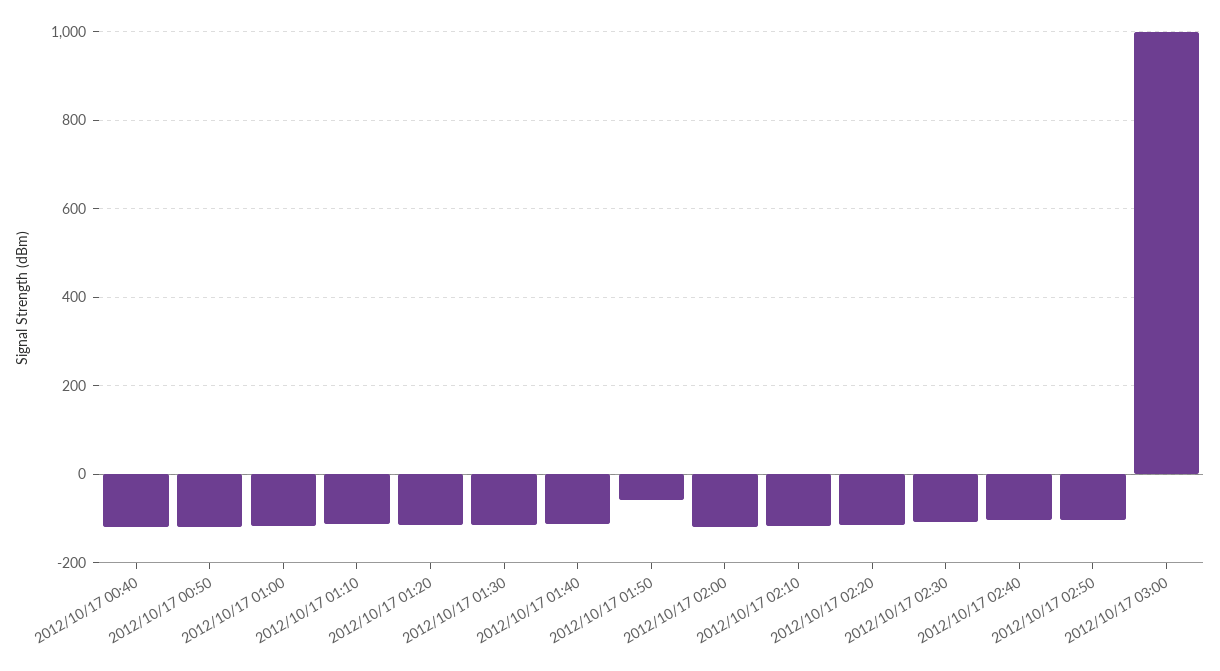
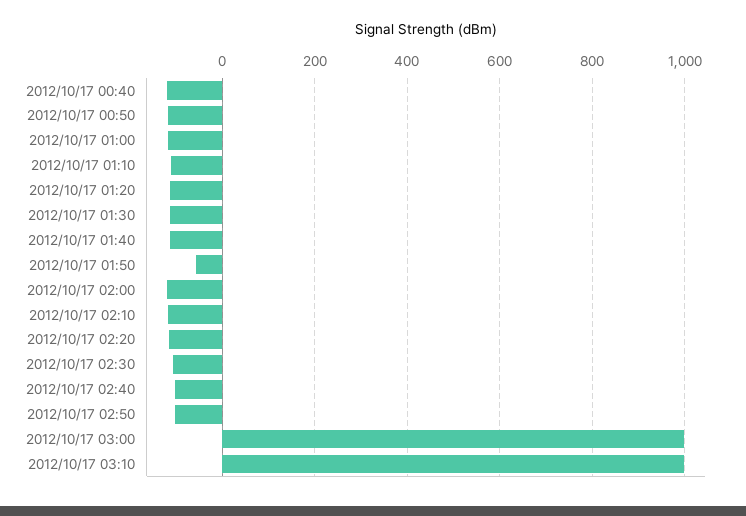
2012/10/17 03:10: none -> 1000

